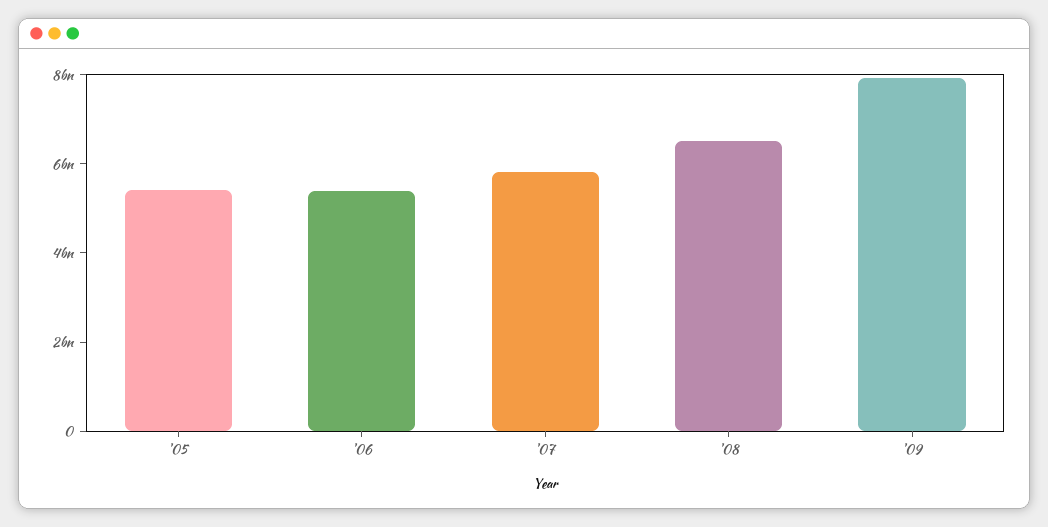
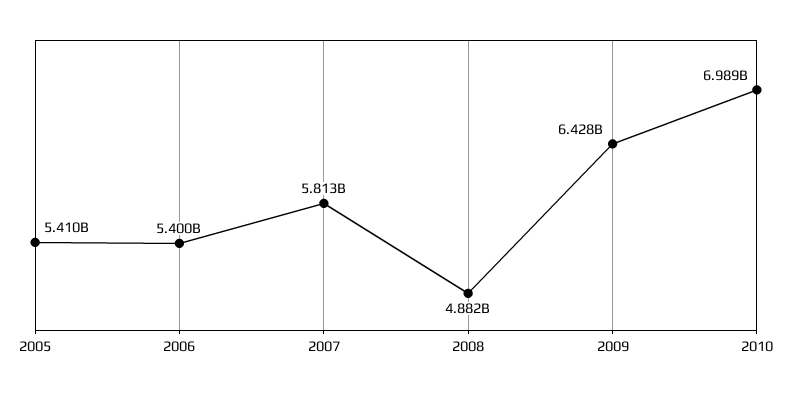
'08: 6500000000 -> 4882000000
'09: 8000000000 -> 6428000000
2010: none -> 6989000000

